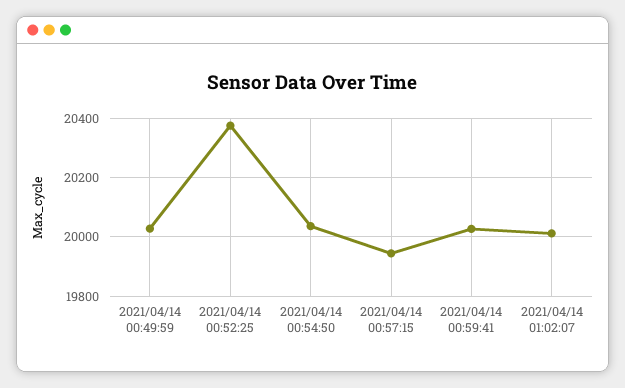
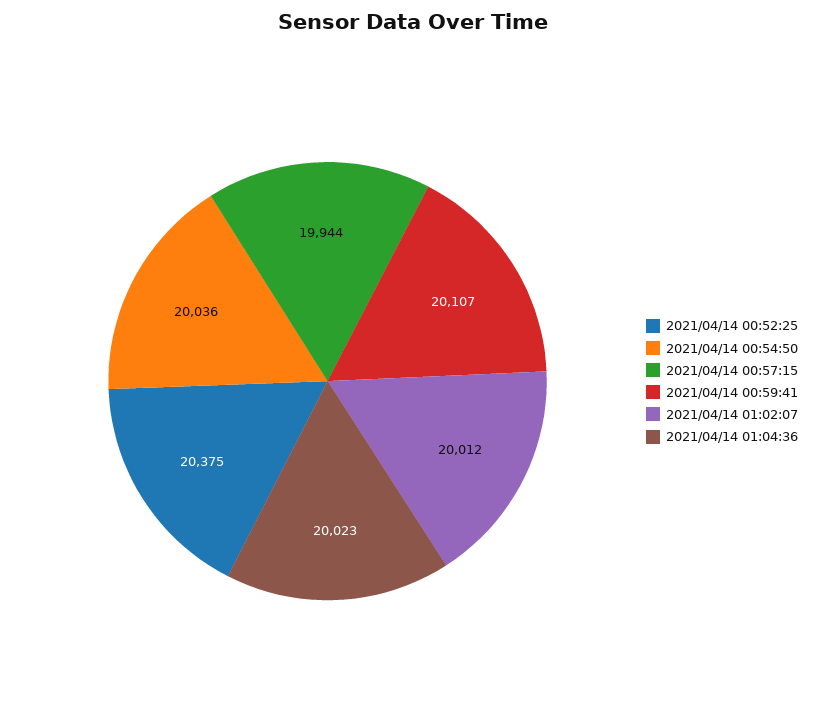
2021/04/14 00:49:59: 20025 -> none
2021/04/14 00:59:41: 20025 -> 20107
2021/04/14 01:04:36: none -> 20023

